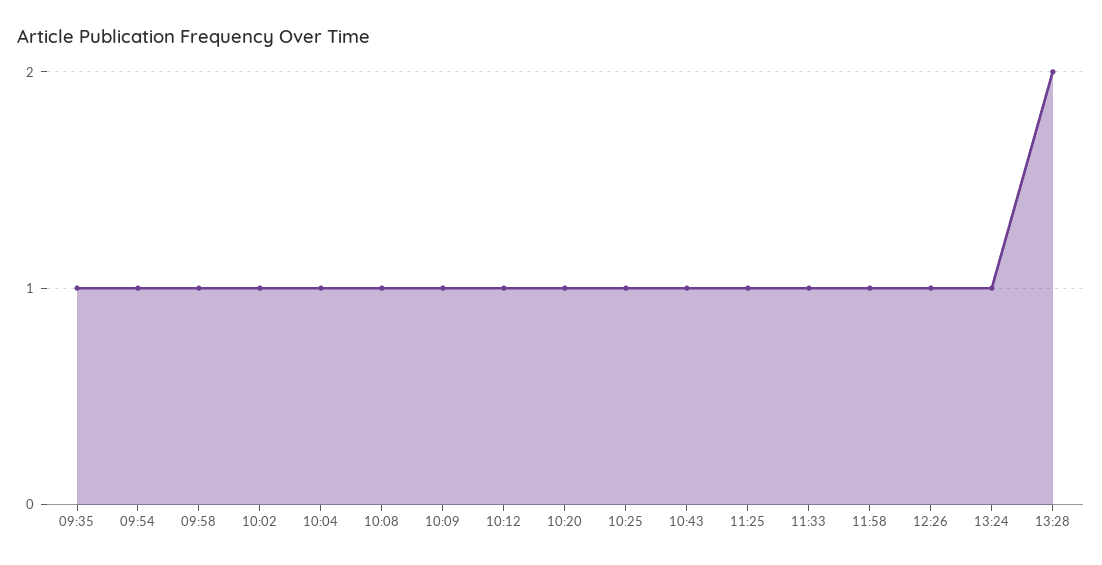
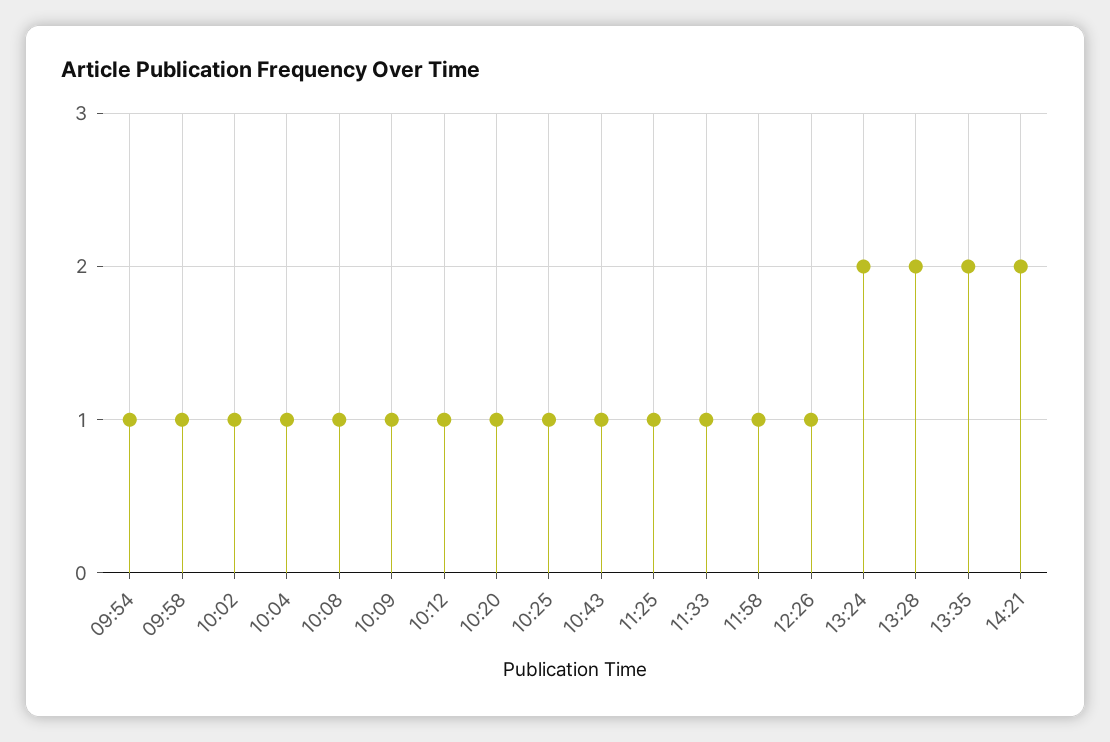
09:35: 1 -> none
13:24: 1 -> 2
13:35: none -> 2
14:21: none -> 2

